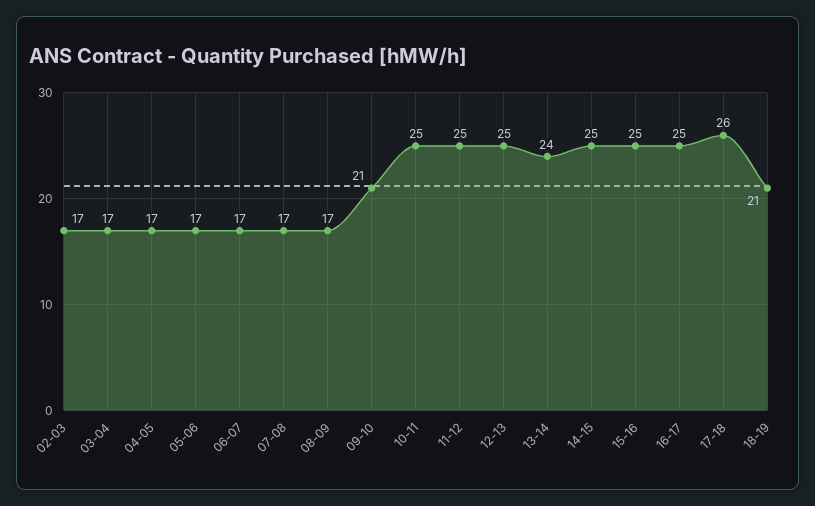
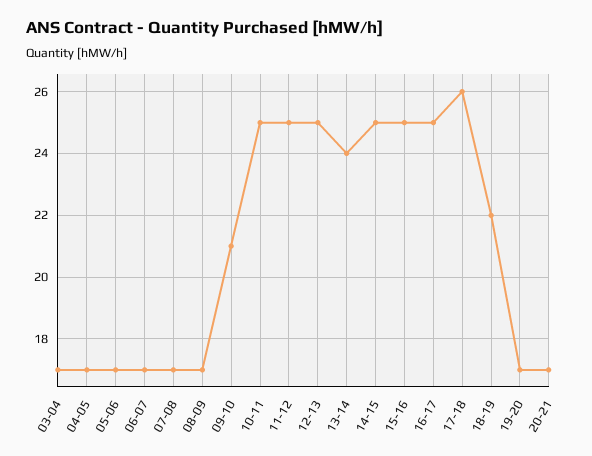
02-03: 17 -> none
18-19: 21 -> 22
19-20: none -> 17
20-21: none -> 17

